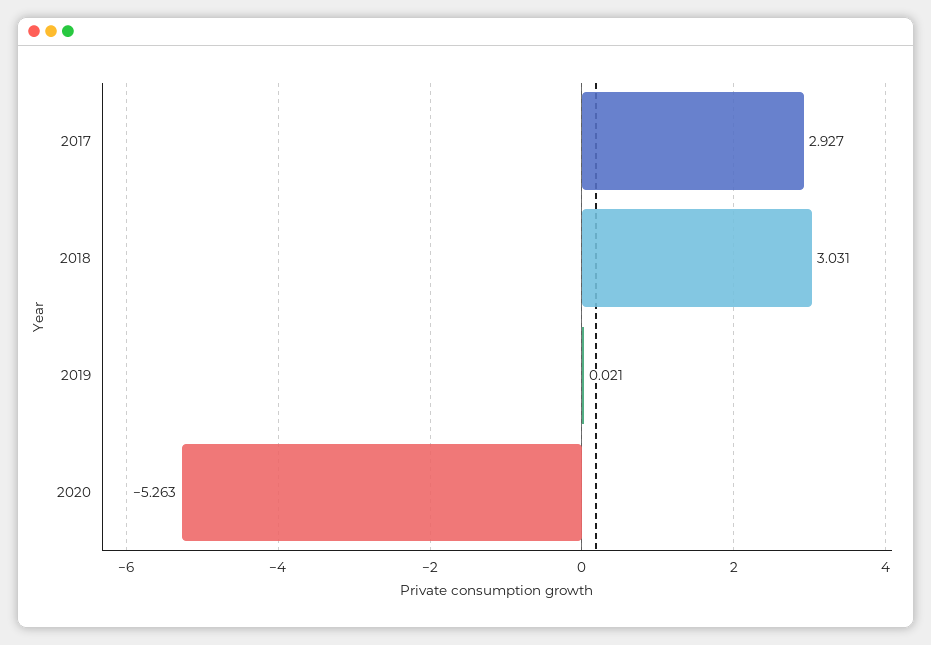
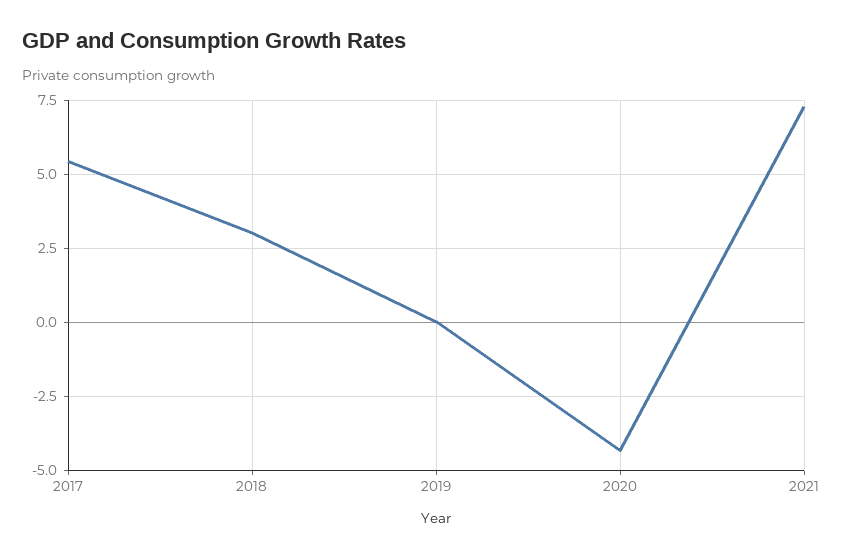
2017: 2.927 -> 5.5
2020: -5.263 -> -4.25
2021: none -> 7.25

